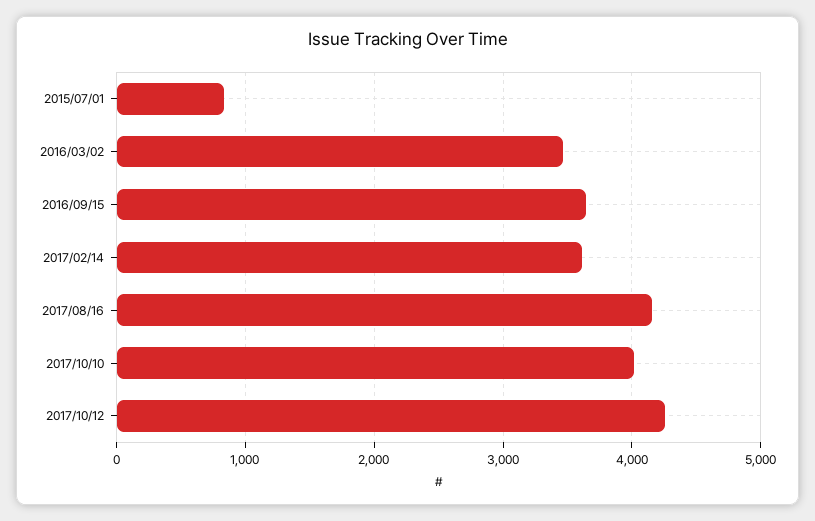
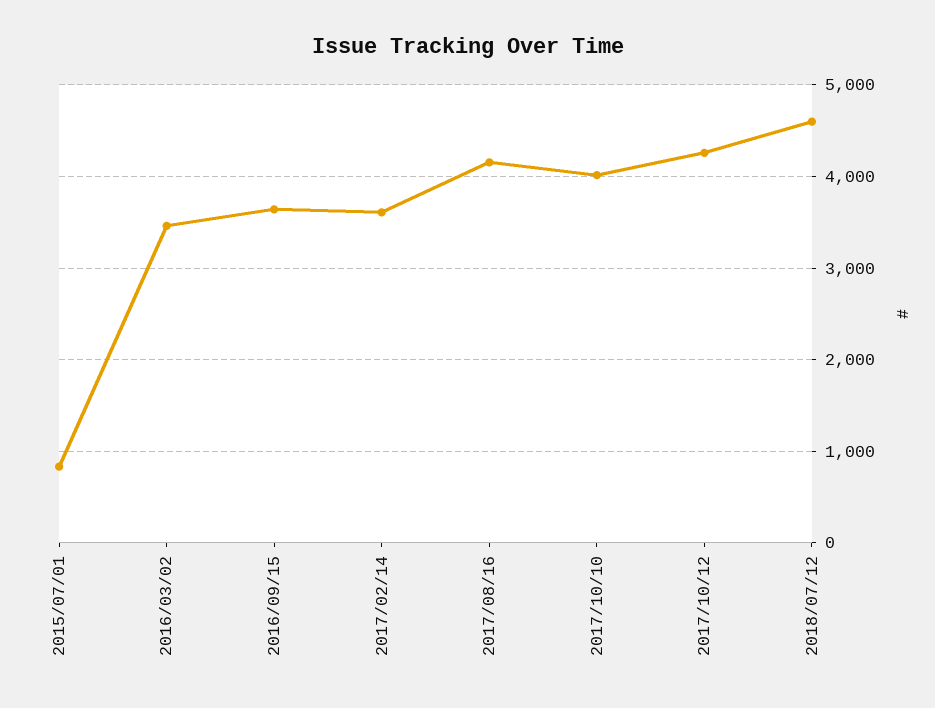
2018/07/12: none -> 4600

